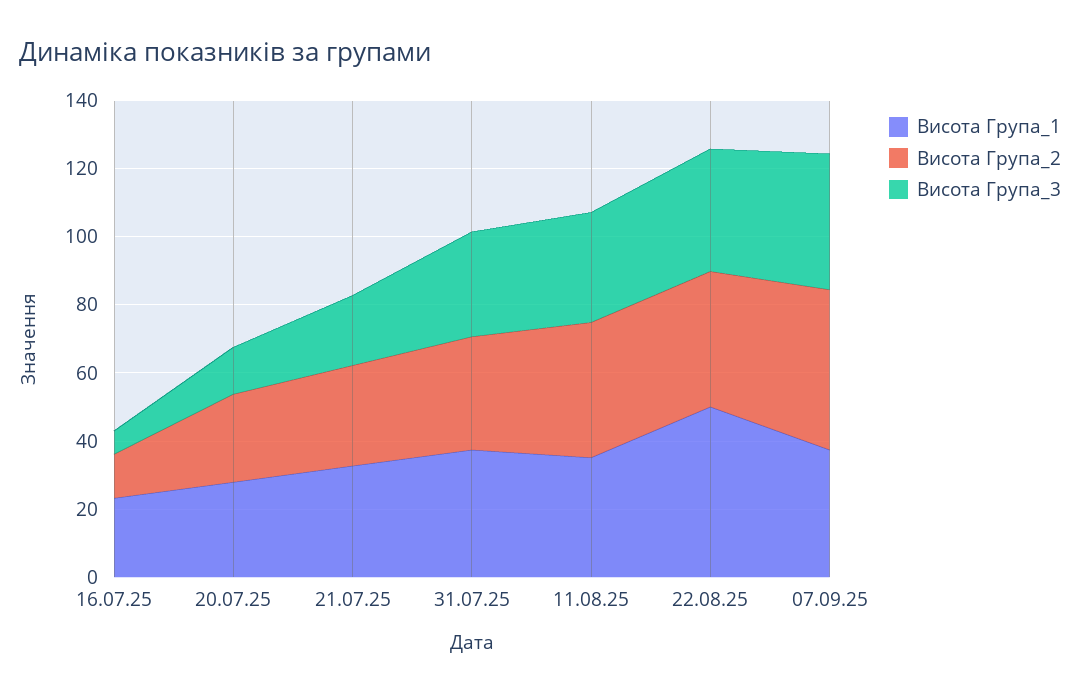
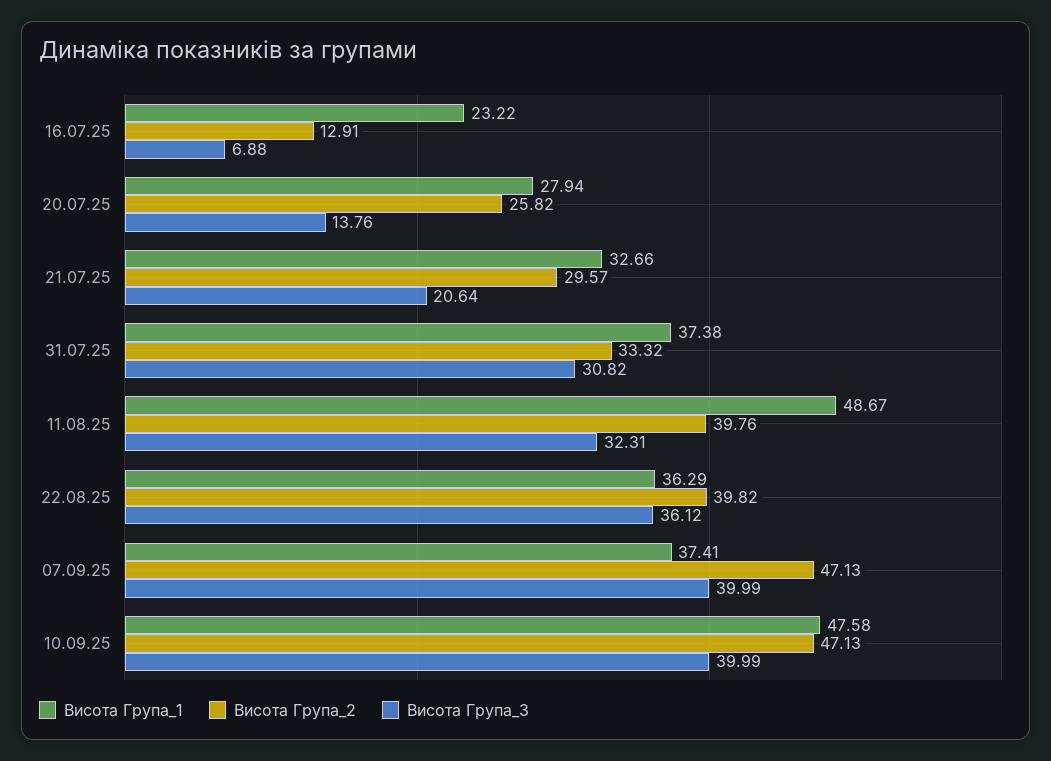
Висота Група_1, 11.08.25: 35 -> 48.67
Висота Група_1, 22.08.25: 50 -> 36.29
Висота Група_1, 10.09.25: none -> 47.58
Висота Група_2, 10.09.25: none -> 47.13
Висота Група_3, 10.09.25: none -> 39.99

